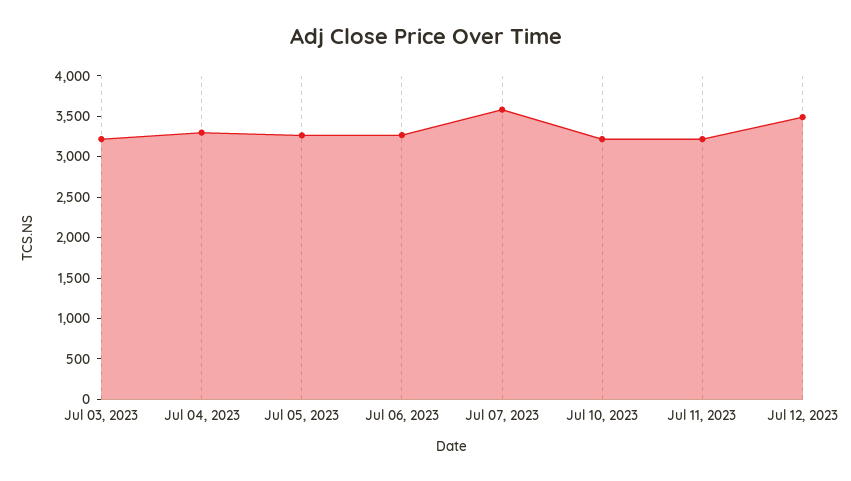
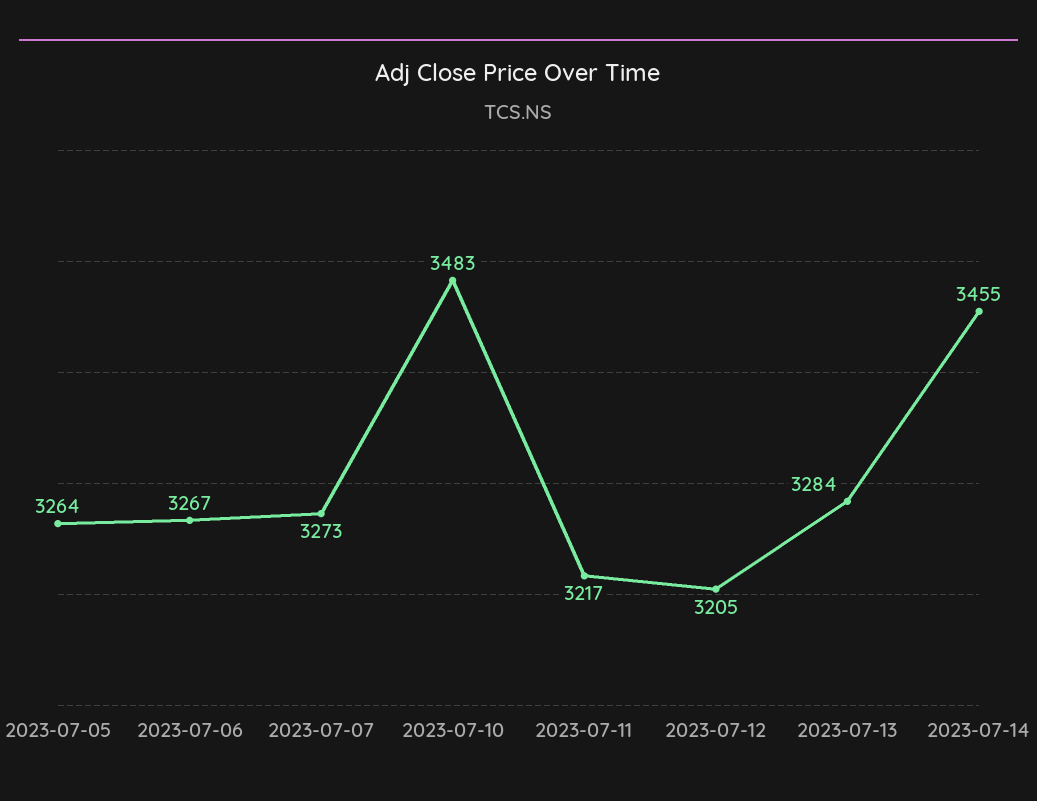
Jul 03, 2023: 3200 -> none
Jul 04, 2023: 3300 -> none
Jul 07, 2023: 3600 -> 3273
Jul 10, 2023: 3200 -> 3483
Jul 12, 2023: 3500 -> 3205
2023-07-13: none -> 3284
2023-07-14: none -> 3455

